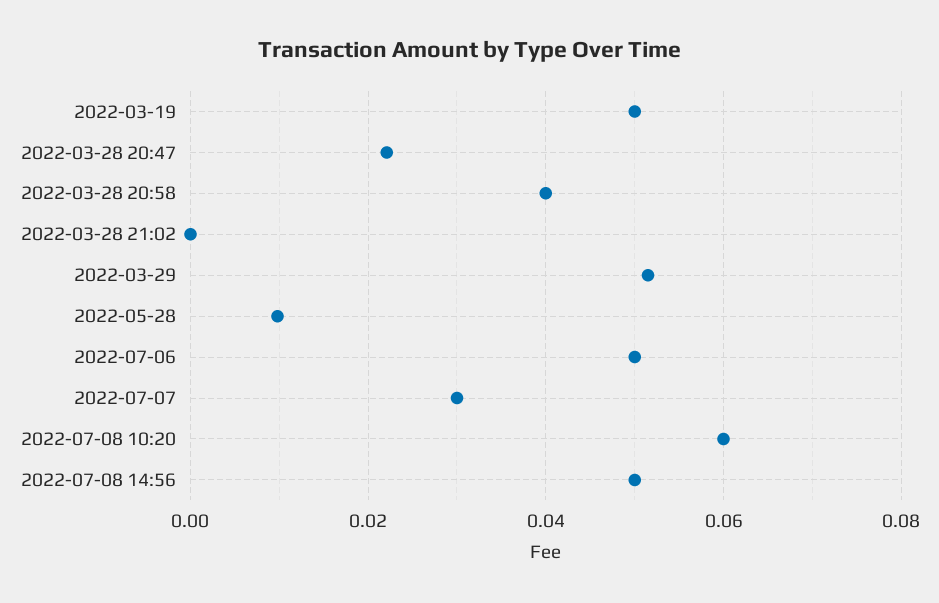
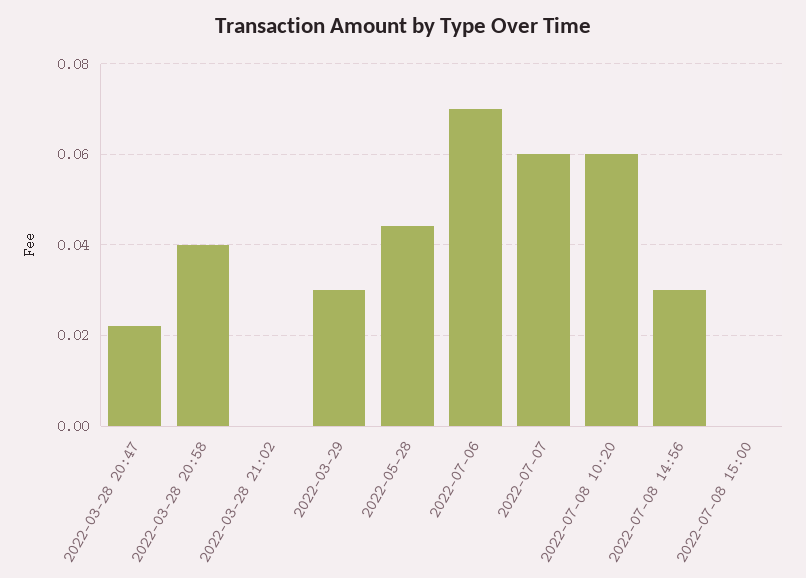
2022-03-19: 0.05 -> none
2022-03-29: 0.052 -> 0.03
2022-05-28: 0.01 -> 0.044
2022-07-06: 0.05 -> 0.07
2022-07-07: 0.03 -> 0.06
2022-07-08 14:56: 0.05 -> 0.03
2022-07-08 15:00: none -> 0

